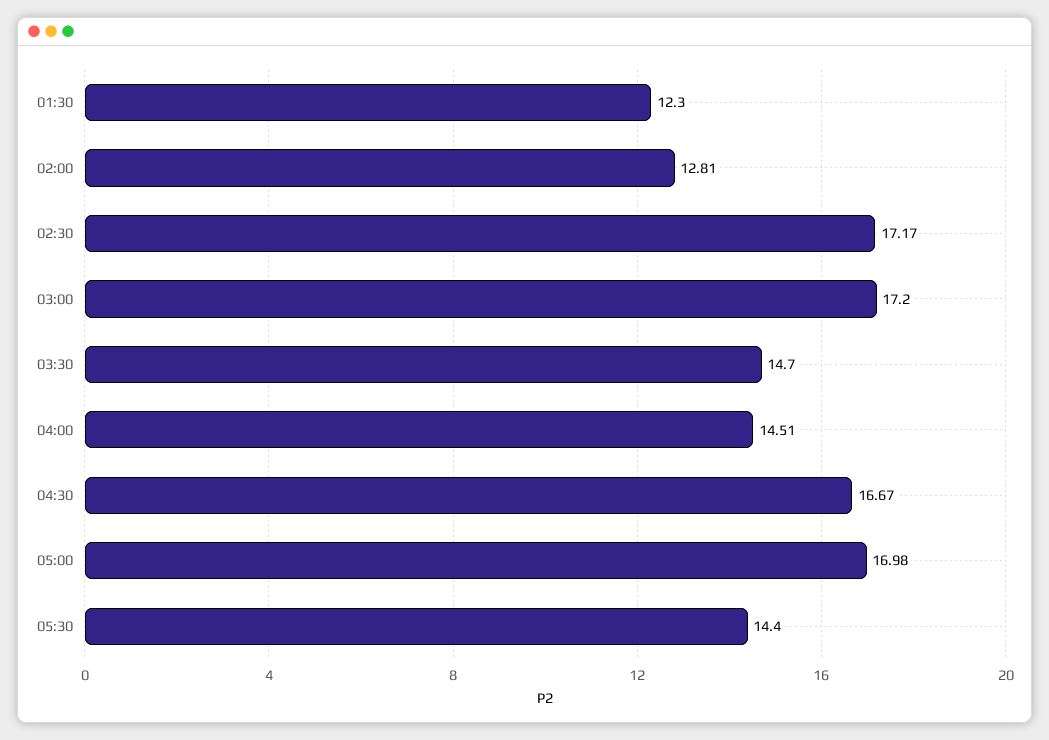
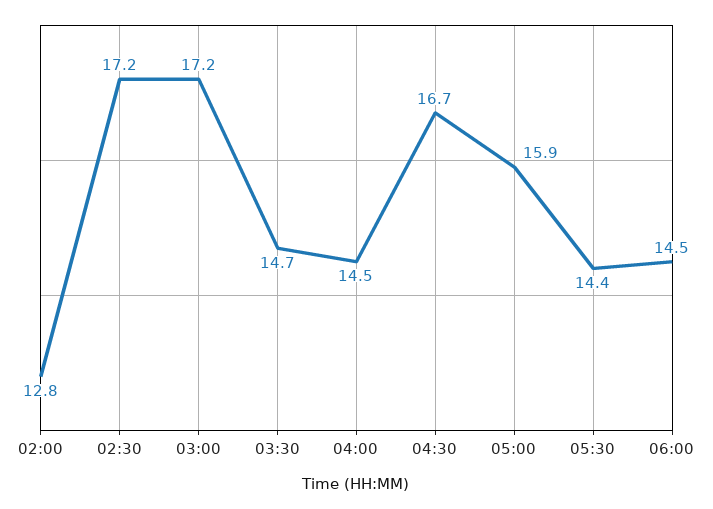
01:30: 12.3 -> none
05:00: 16.98 -> 15.9
06:00: none -> 14.5

